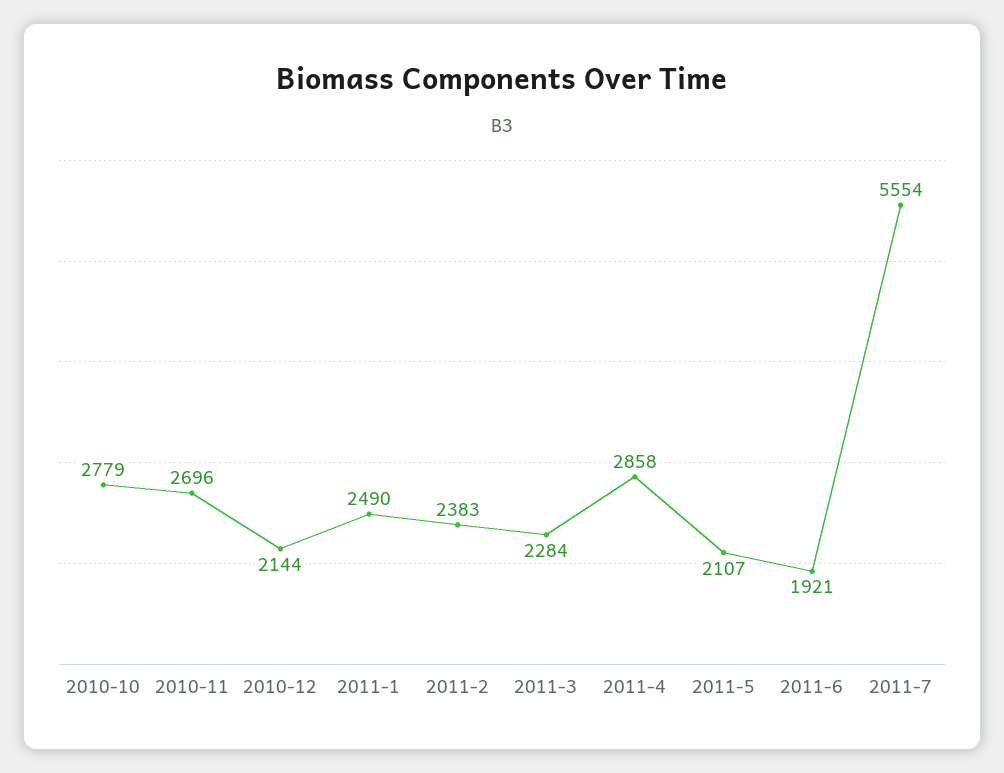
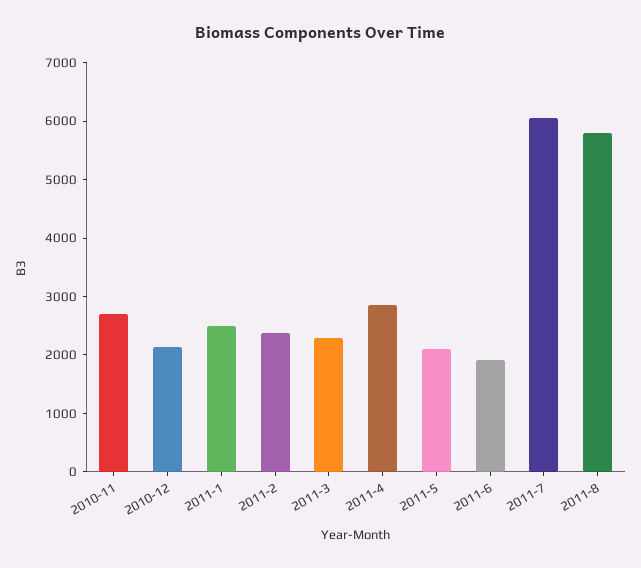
2010-10: 2779 -> none
2011-7: 5554 -> 6000
2011-8: none -> 5800

